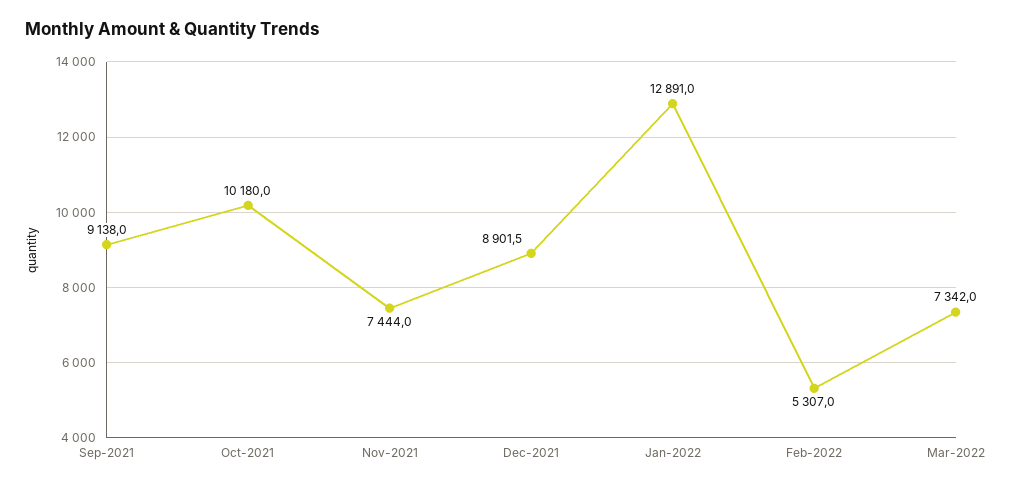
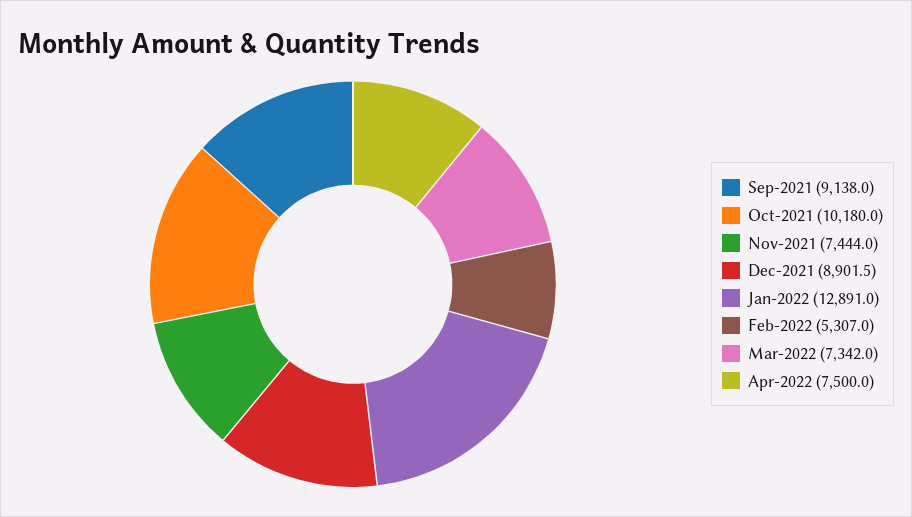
Apr-2022: none -> 7500

